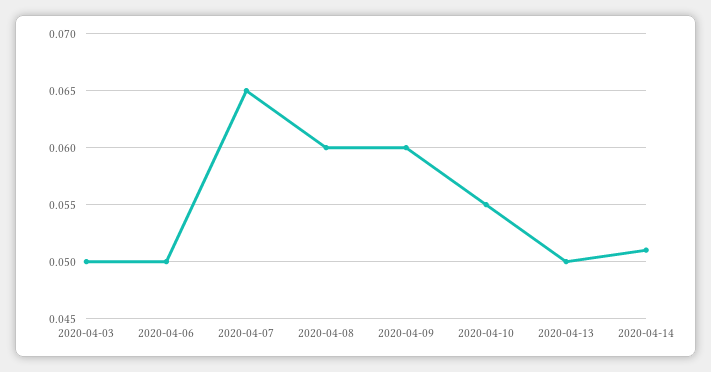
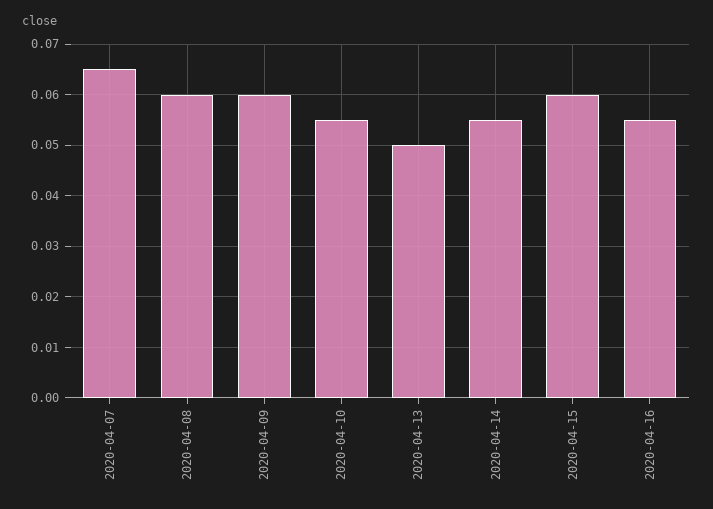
2020-04-03: 0.05 -> none
2020-04-06: 0.05 -> none
2020-04-14: 0.051 -> 0.055
2020-04-15: none -> 0.06
2020-04-16: none -> 0.055

